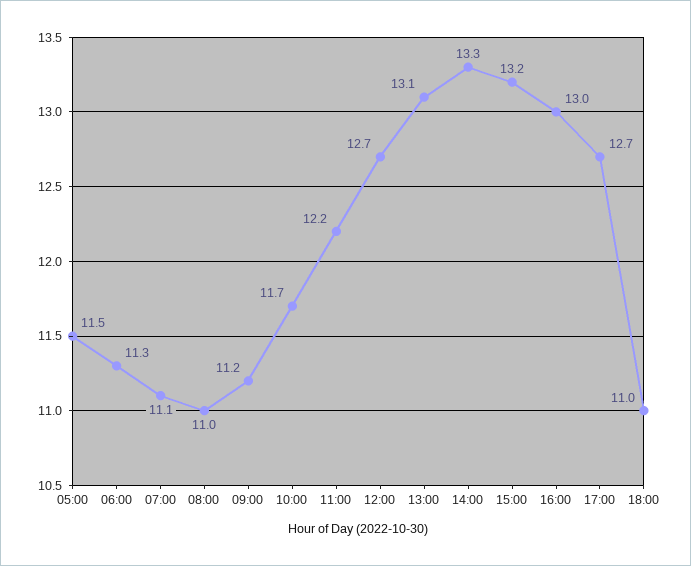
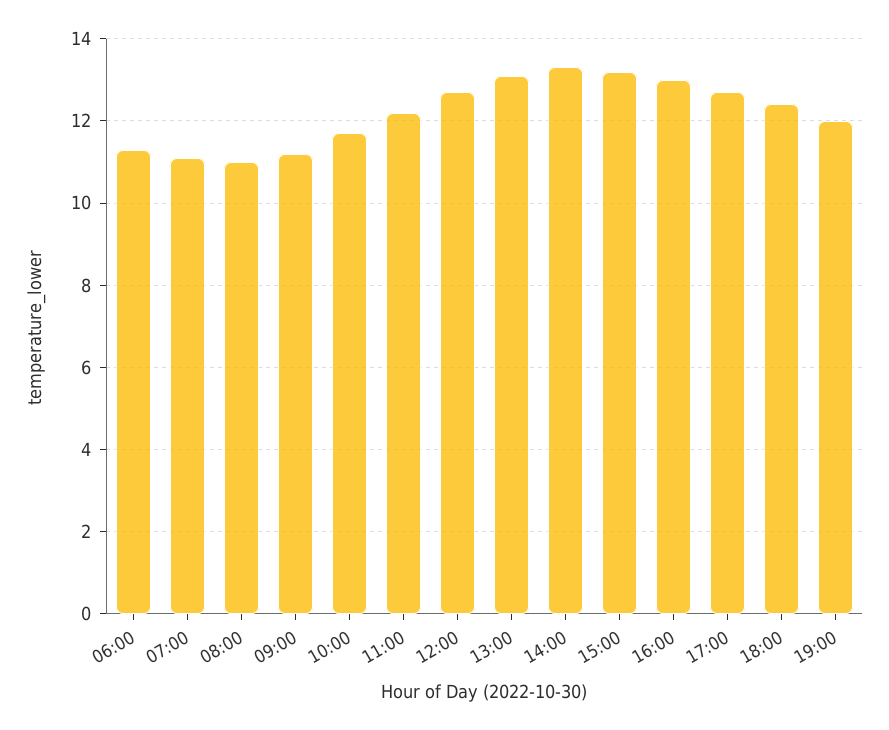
05:00: 11.5 -> none
18:00: 11 -> 12.5
19:00: none -> 12

